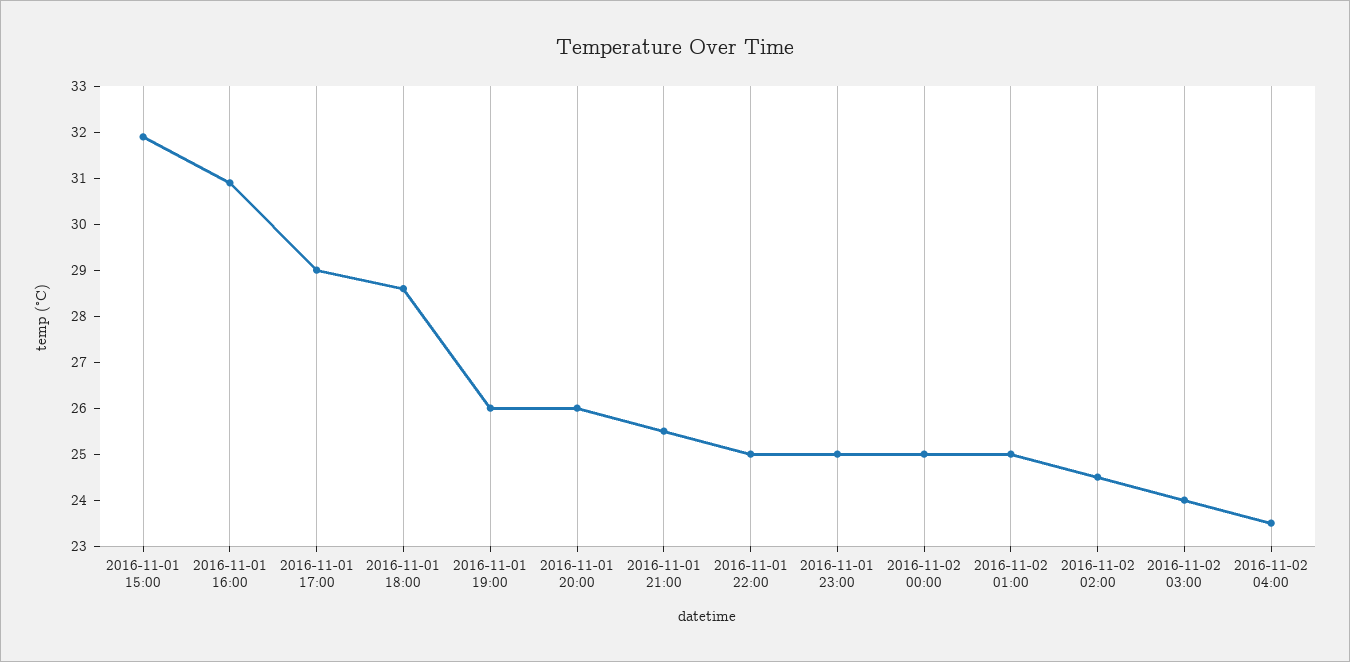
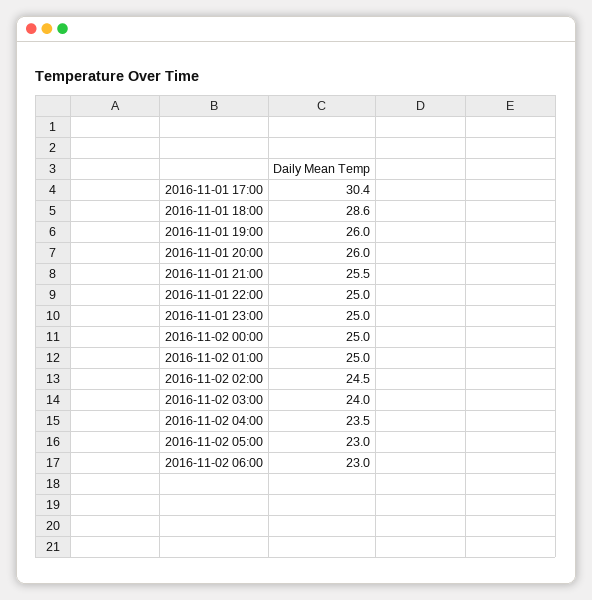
2016-11-01 15:00: 32 -> none
2016-11-01 16:00: 31 -> none
2016-11-01 17:00: 29 -> 30.4
2016-11-02 05:00: none -> 23
2016-11-02 06:00: none -> 23

